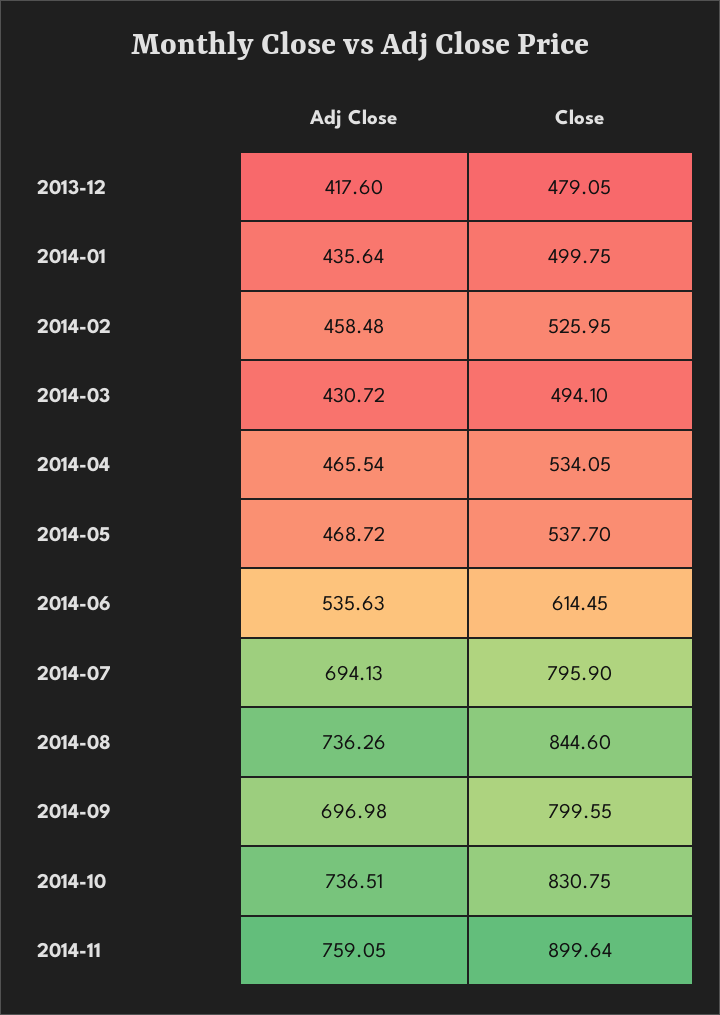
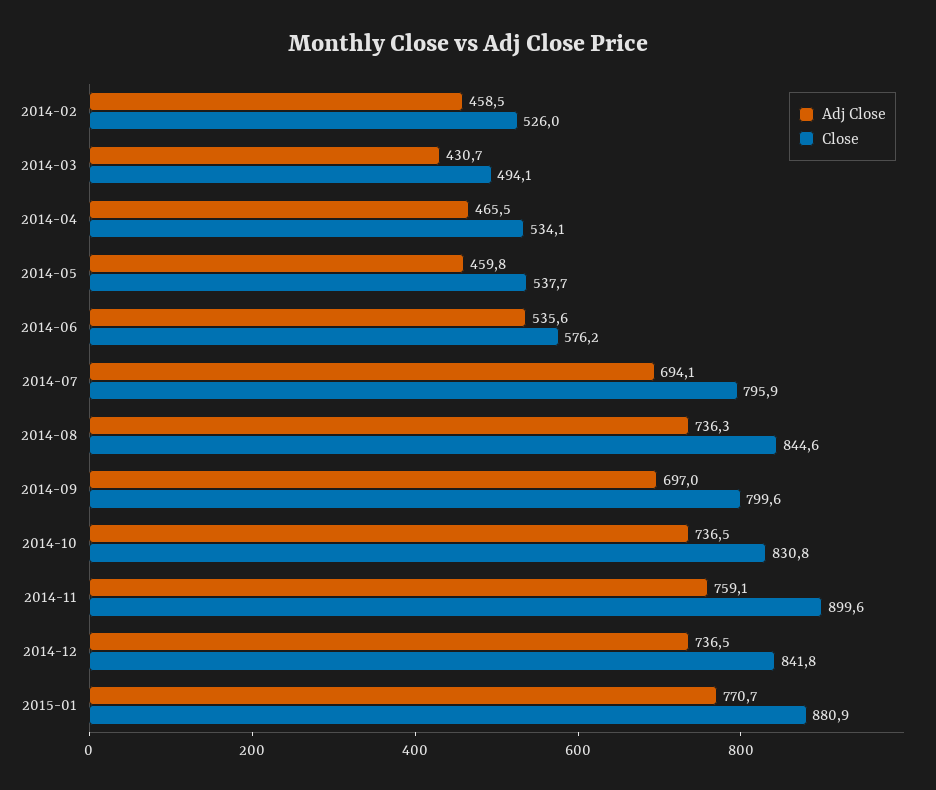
Adj Close, 2013-12: 417.6 -> none
Close, 2013-12: 479.05 -> none
Adj Close, 2014-01: 435.64 -> none
Close, 2014-01: 499.75 -> none
Adj Close, 2014-05: 468.72 -> 459.8
Close, 2014-06: 614.45 -> 576.2
Adj Close, 2014-12: none -> 736.5
Close, 2014-12: none -> 841.8
Adj Close, 2015-01: none -> 770.7
Close, 2015-01: none -> 880.9

